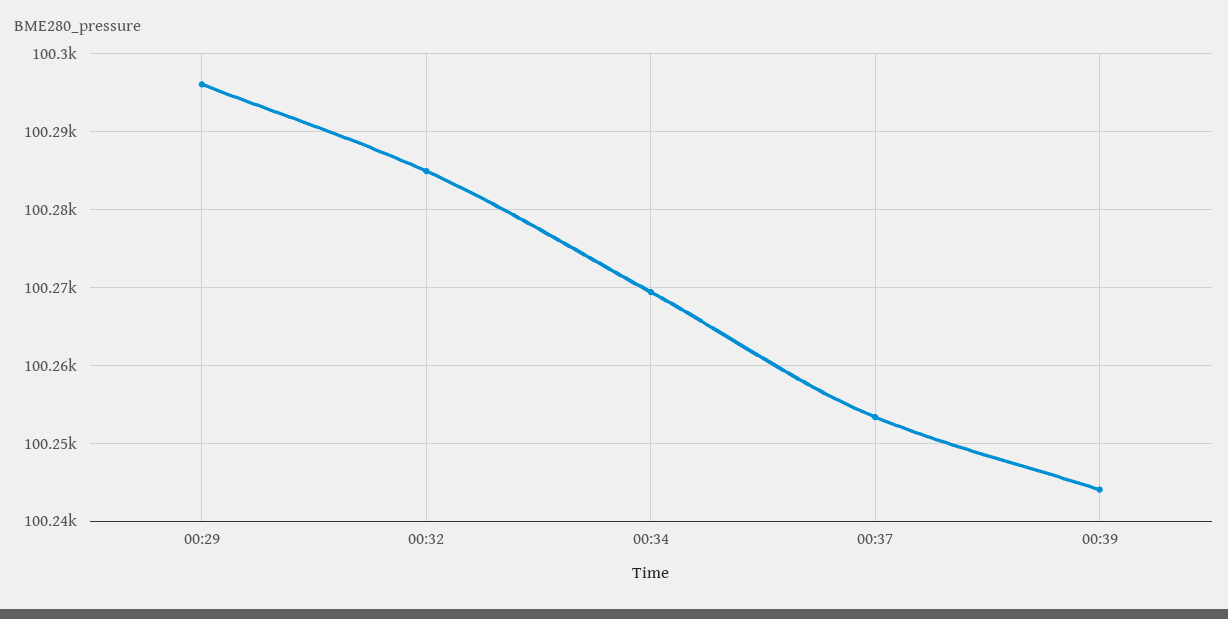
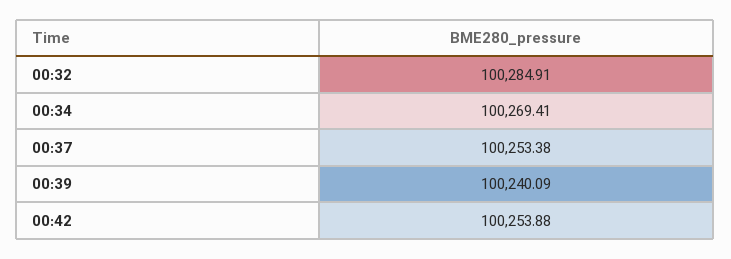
00:29: 100296 -> none
00:39: 100244 -> 100240.09
00:42: none -> 100253.88

